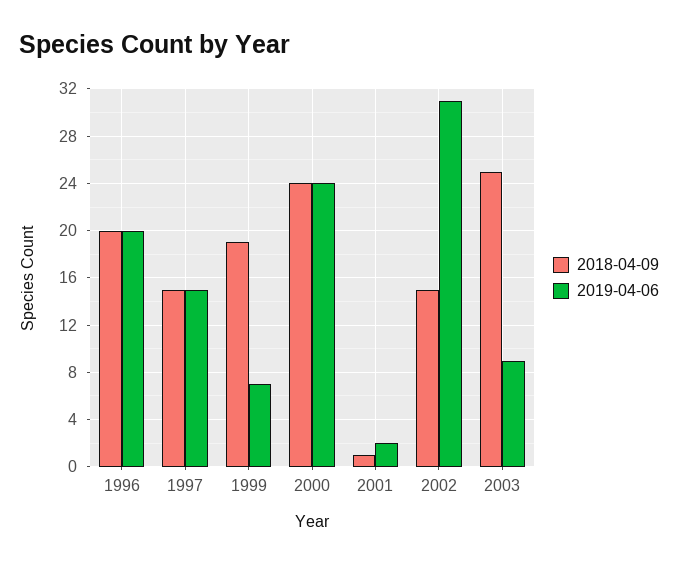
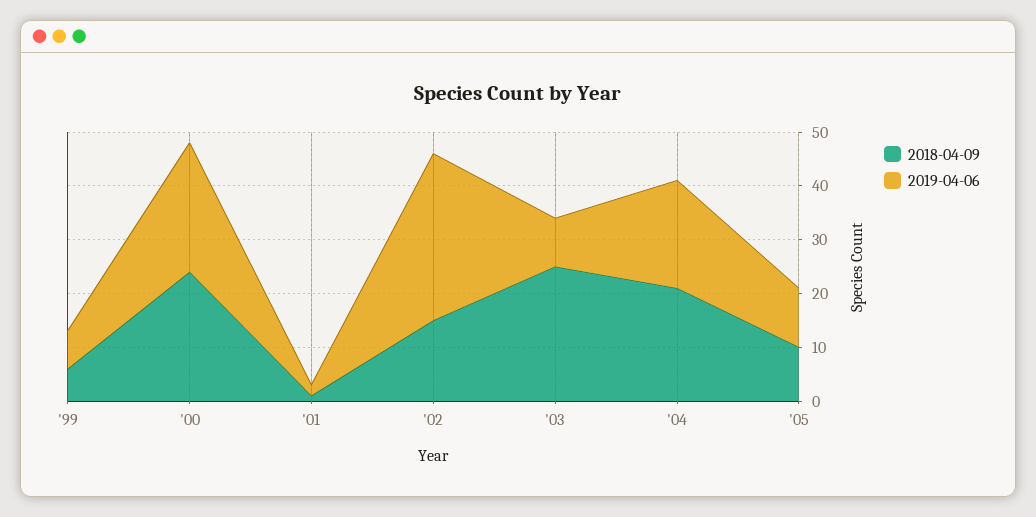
2018-04-09, 1996: 20 -> none
2019-04-06, 1996: 20 -> none
2018-04-09, 1997: 15 -> none
2019-04-06, 1997: 15 -> none
2018-04-09, 1999: 19 -> 5
2018-04-09, '04: none -> 20
2019-04-06, '04: none -> 20
2018-04-09, '05: none -> 10
2019-04-06, '05: none -> 10

